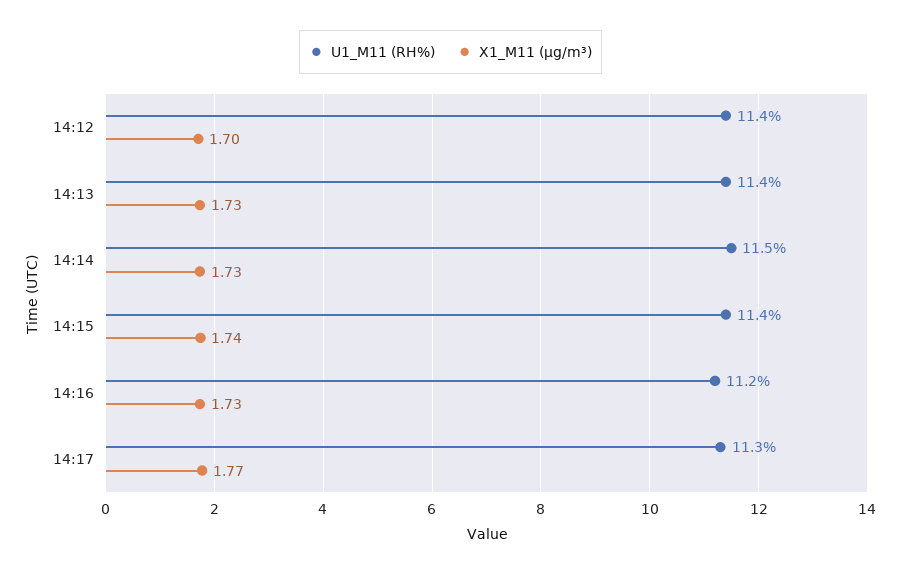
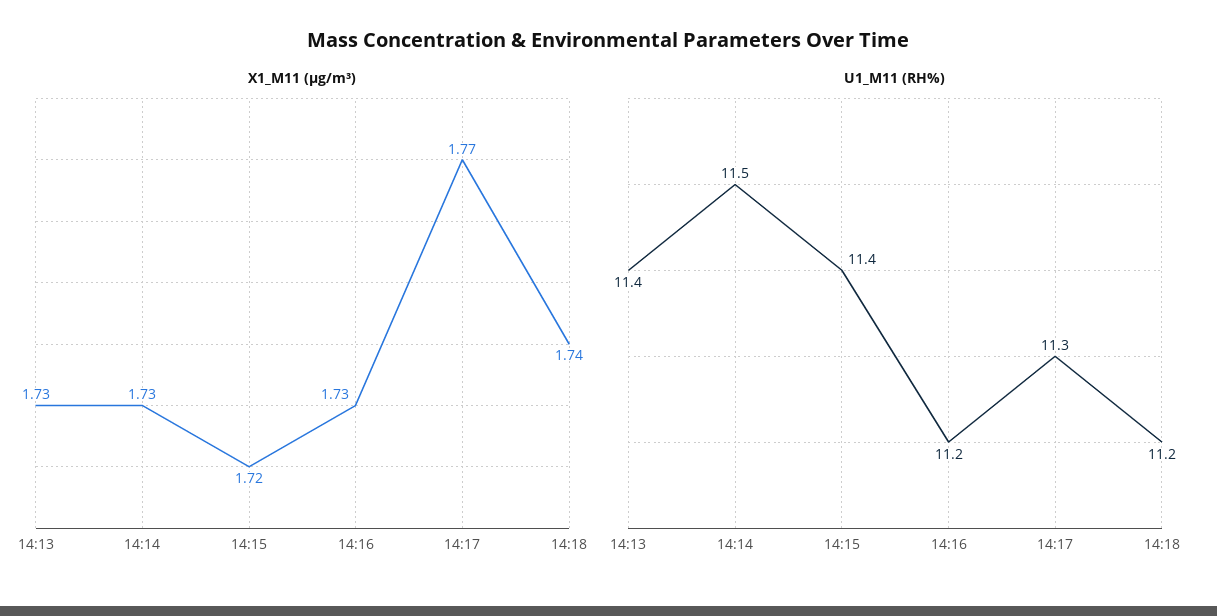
U1_M11 (RH%), 14:12: 11.4 -> none
X1_M11 (μg/m³), 14:12: 1.7 -> none
X1_M11 (μg/m³), 14:15: 1.74 -> 1.72
X1_M11 (μg/m³), 14:18: none -> 1.74
U1_M11 (RH%), 14:18: none -> 11.2

